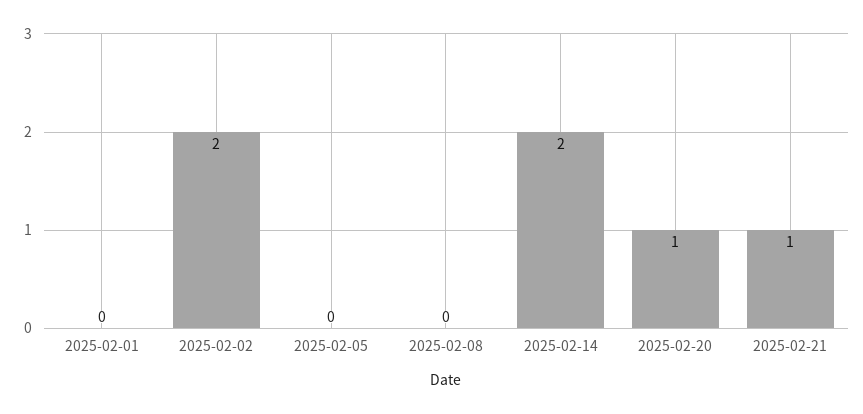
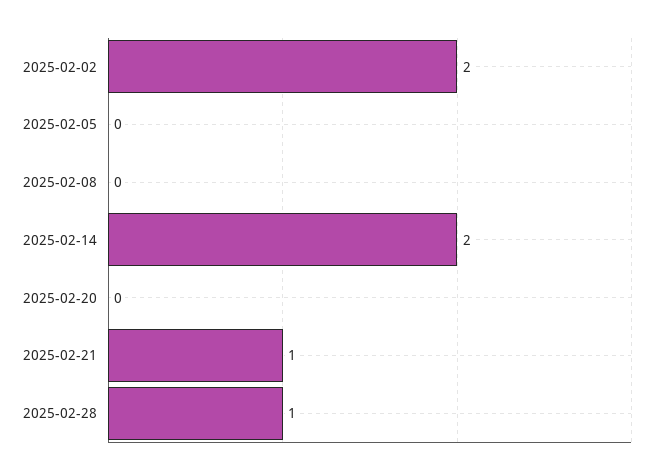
2025-02-01: 0 -> none
2025-02-20: 1 -> 0
2025-02-28: none -> 1

